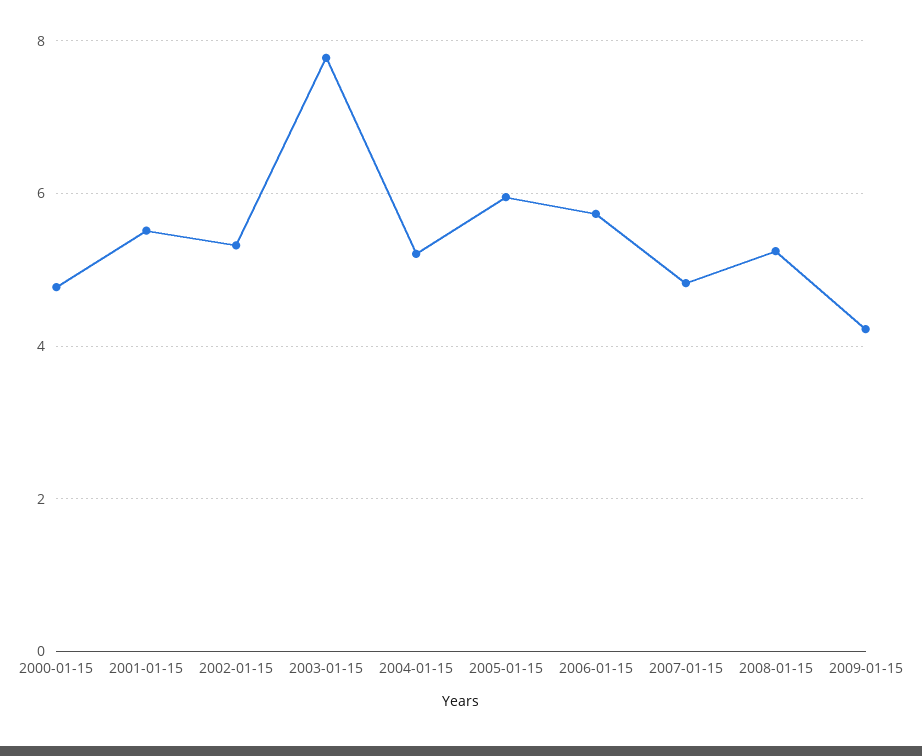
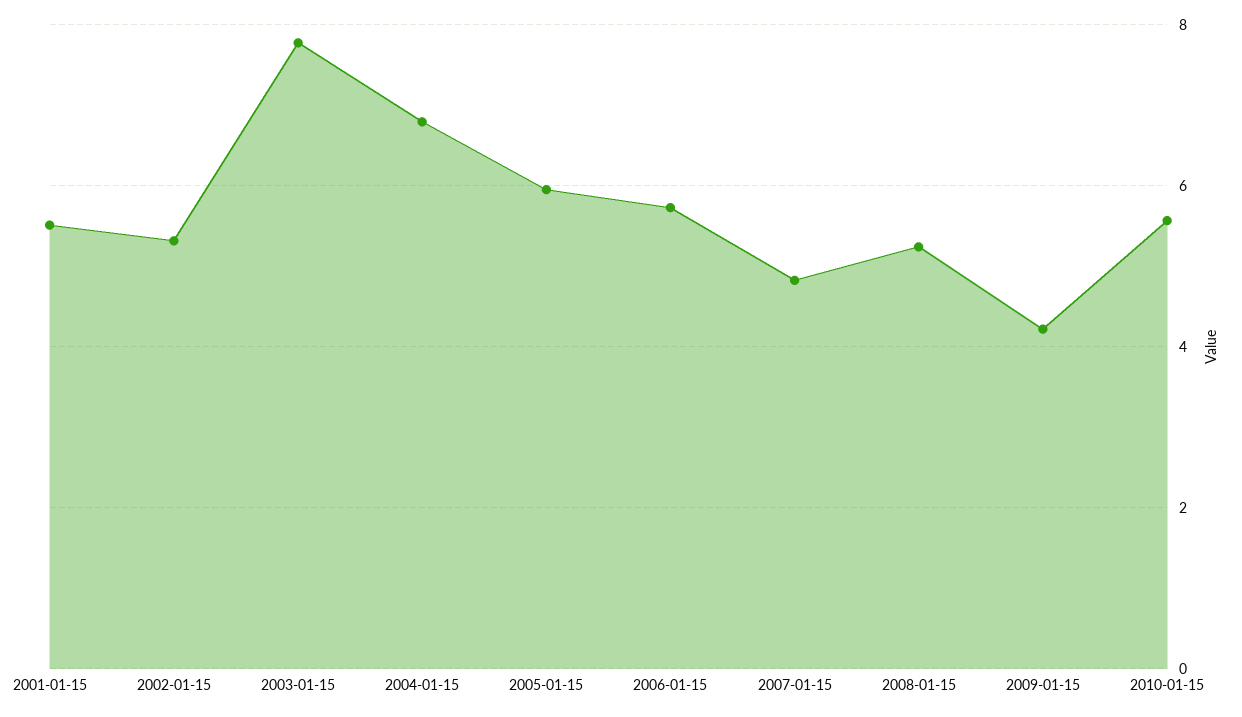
2000-01-15: 4.8 -> none
2004-01-15: 5.2 -> 6.8
2010-01-15: none -> 5.6

